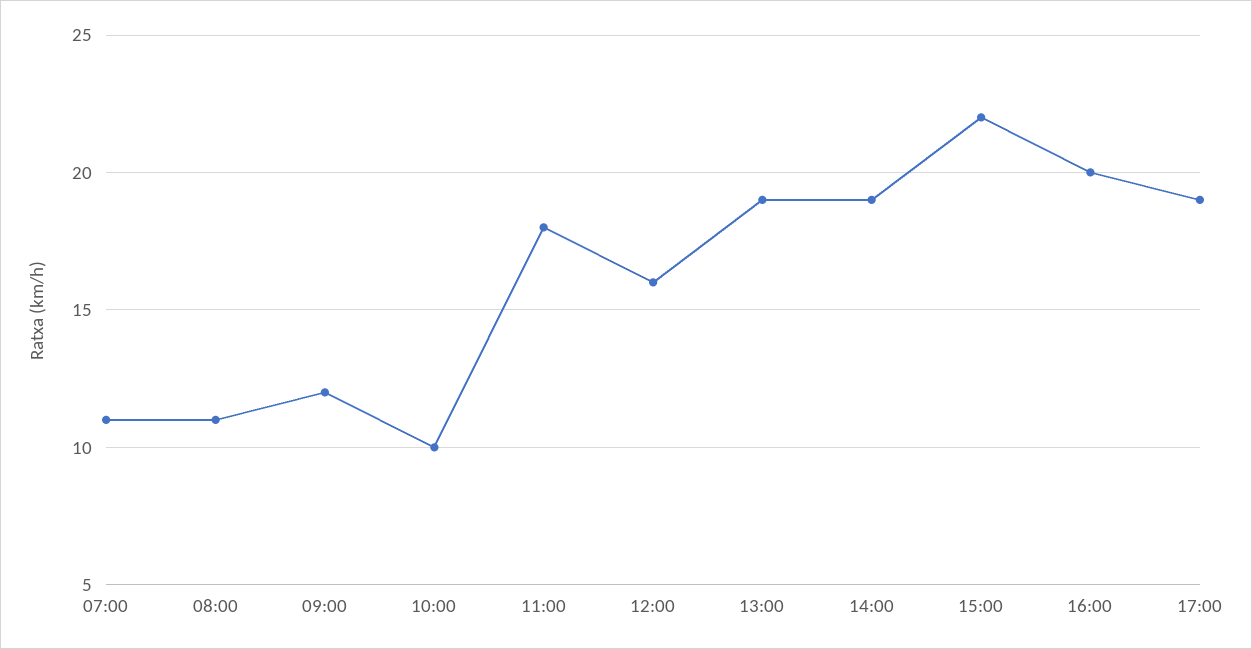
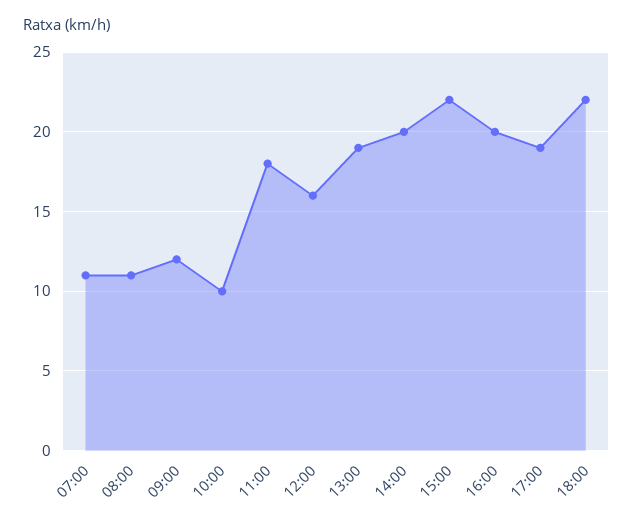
14:00: 19 -> 20
18:00: none -> 22

